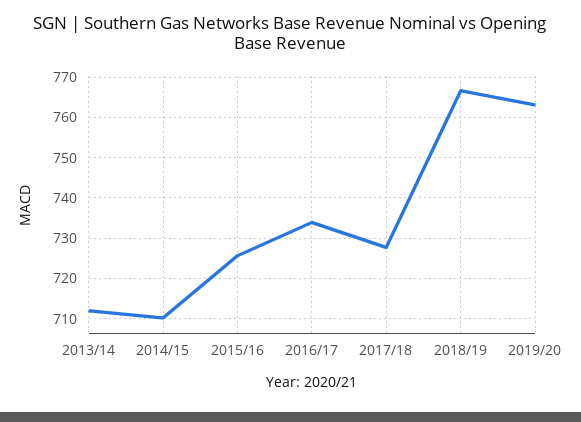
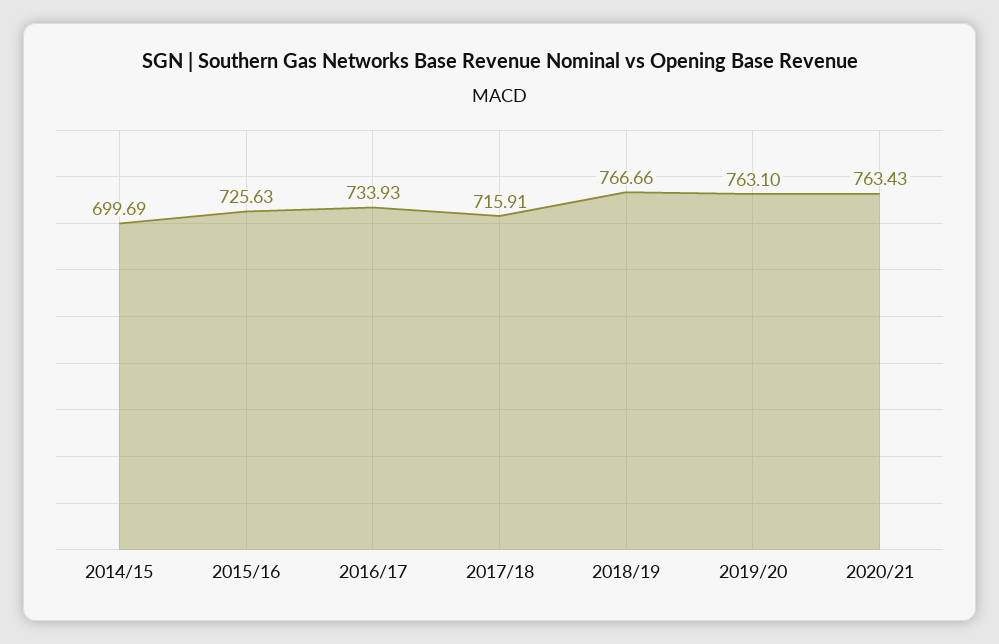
2013/14: 712 -> none
2014/15: 710 -> 699.69
2017/18: 728 -> 715.91
2020/21: none -> 763.43

